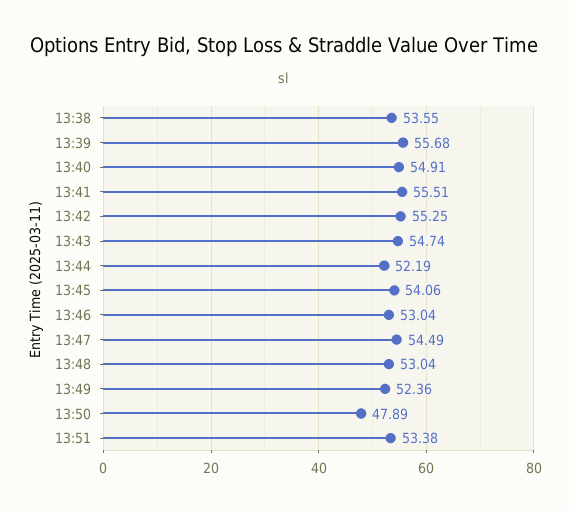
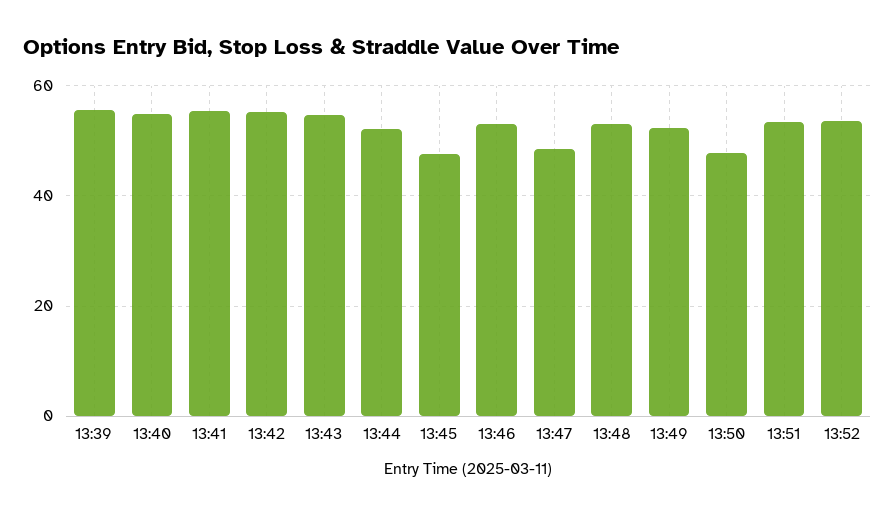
13:38: 53.55 -> none
13:45: 54.06 -> 48
13:47: 54.49 -> 48
13:52: none -> 54

